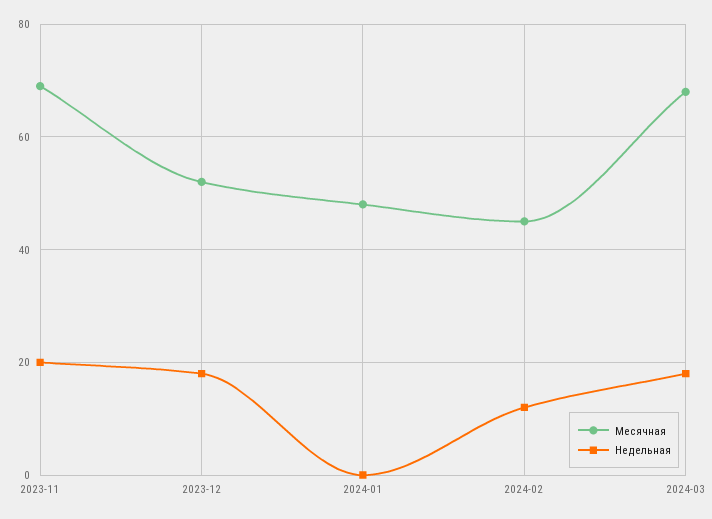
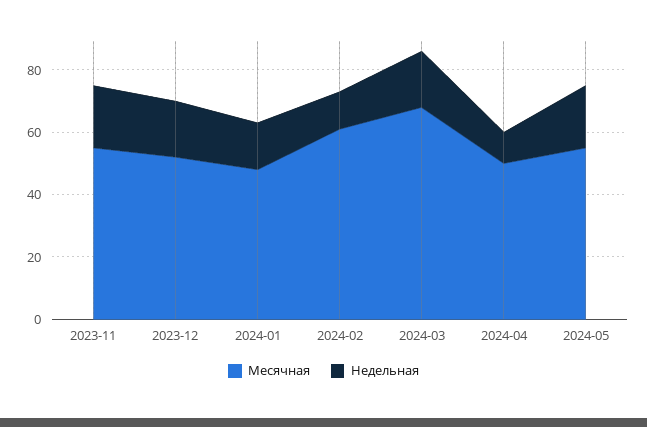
Месячная, 2023-11: 70 -> 55
Недельная, 2024-01: 0 -> 15
Месячная, 2024-02: 45 -> 60
Месячная, 2024-04: none -> 50
Недельная, 2024-04: none -> 10
Месячная, 2024-05: none -> 55
Недельная, 2024-05: none -> 20

